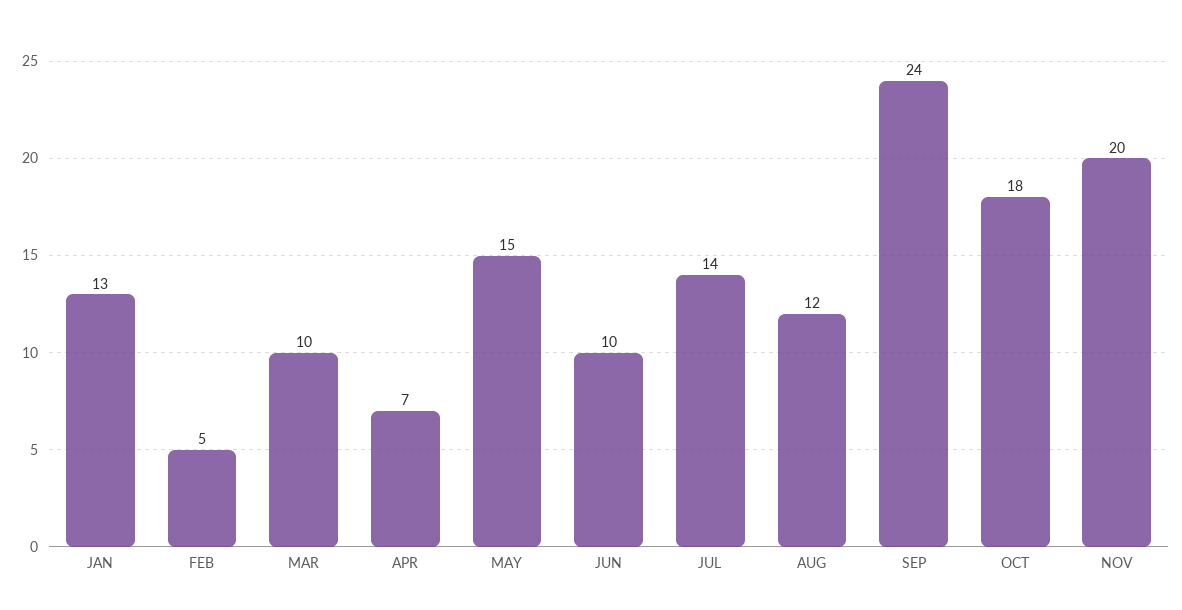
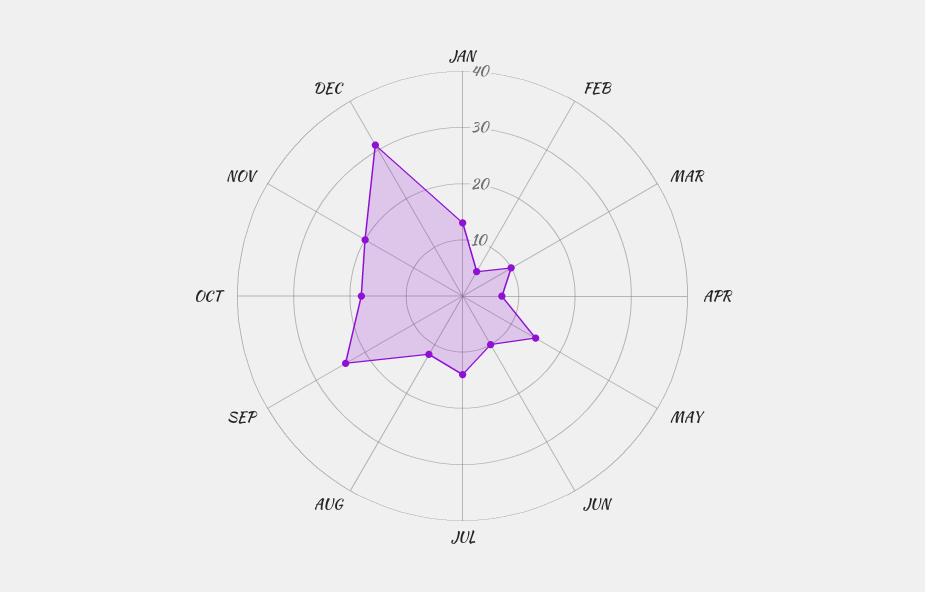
DEC: none -> 30

